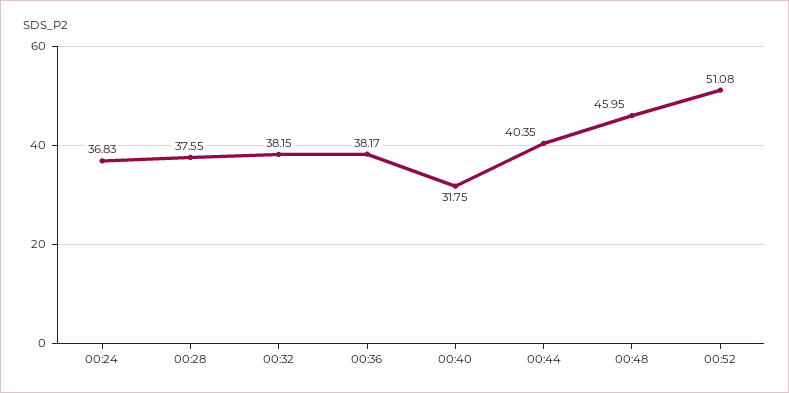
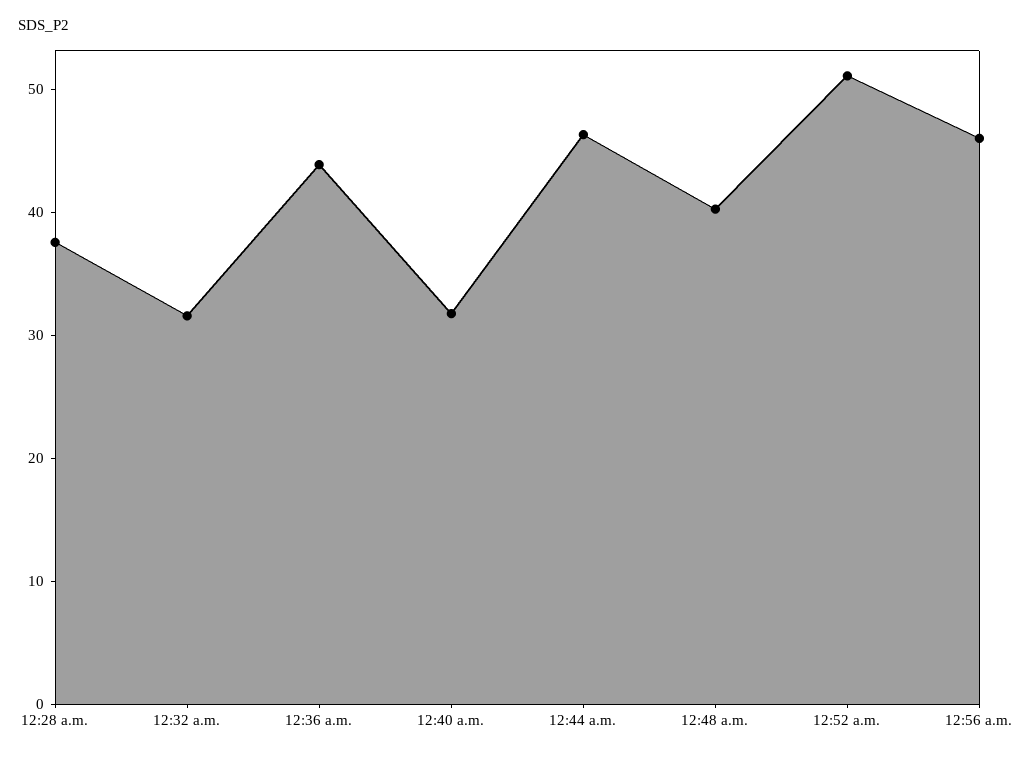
00:24: 36.83 -> none
00:32: 38.15 -> 32
00:36: 38.17 -> 44
00:44: 40.35 -> 46
00:48: 45.95 -> 40
12:56 a.m.: none -> 46

